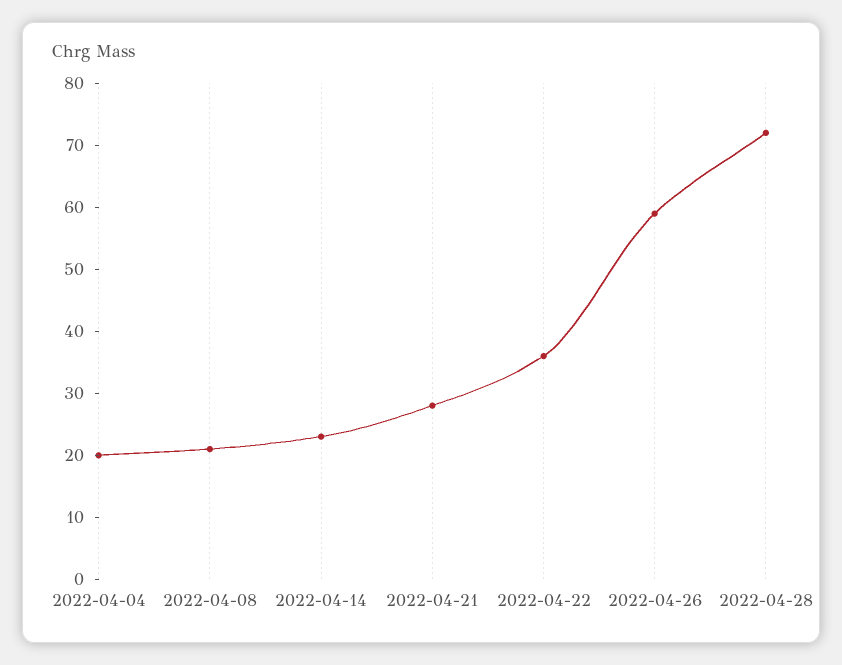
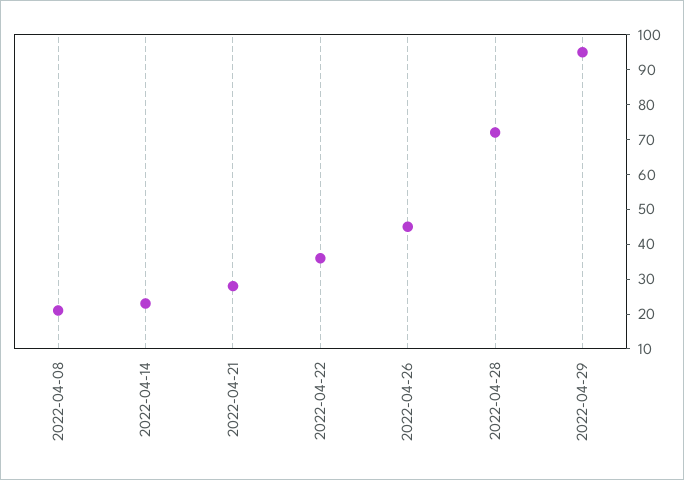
2022-04-04: 20 -> none
2022-04-26: 60 -> 45
2022-04-29: none -> 95

